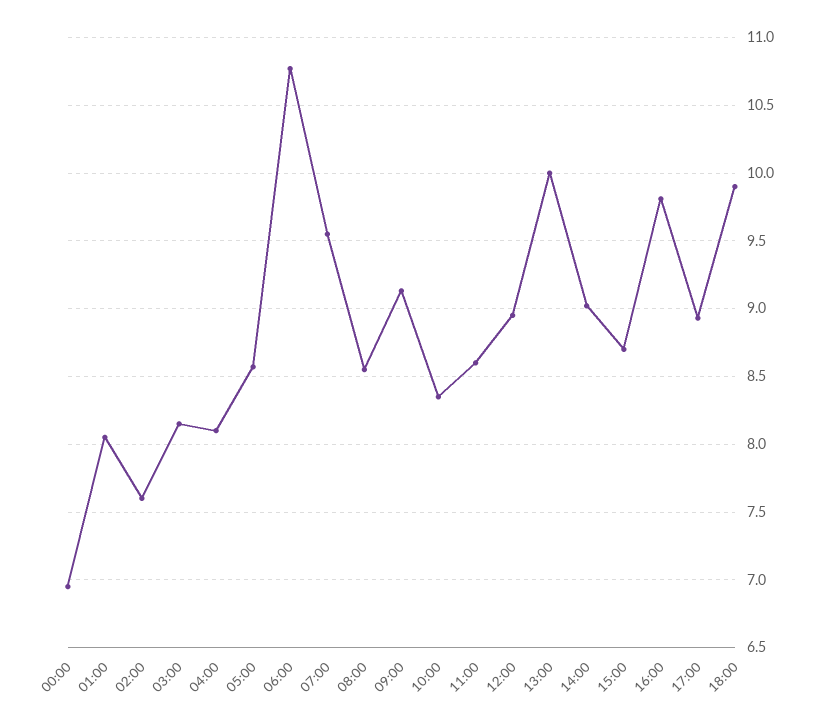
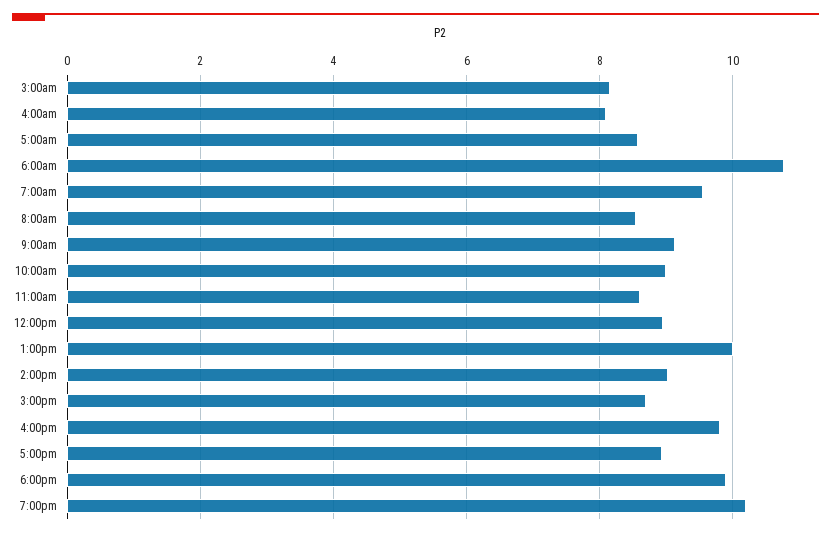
00:00: 6.95 -> none
01:00: 8.05 -> none
02:00: 7.6 -> none
10:00: 8.35 -> 9
7:00pm: none -> 10.2

